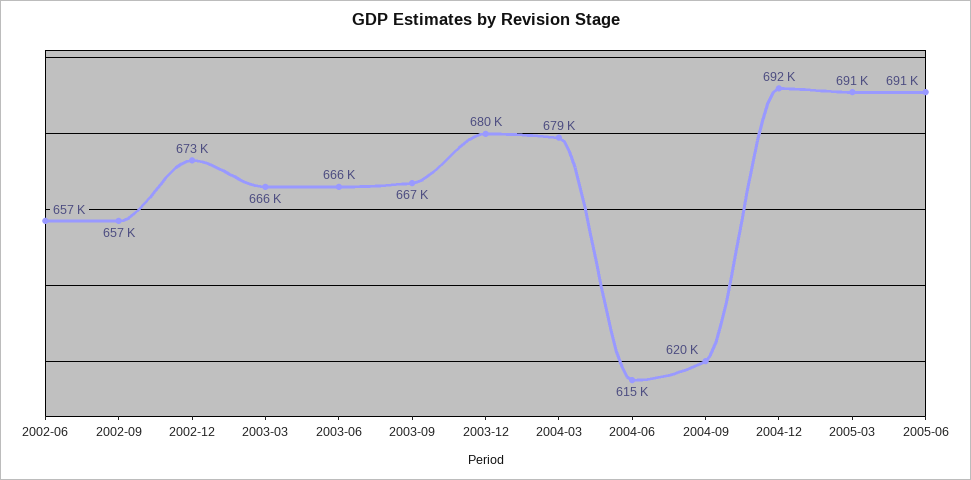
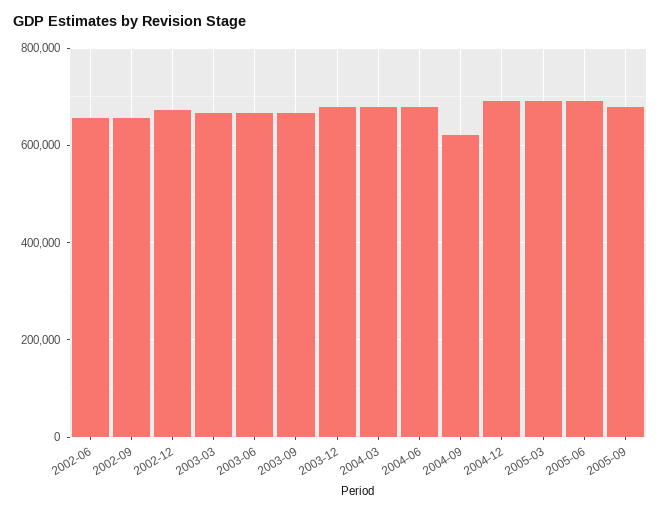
2004-06: 615000 -> 680000
2005-09: none -> 680000

